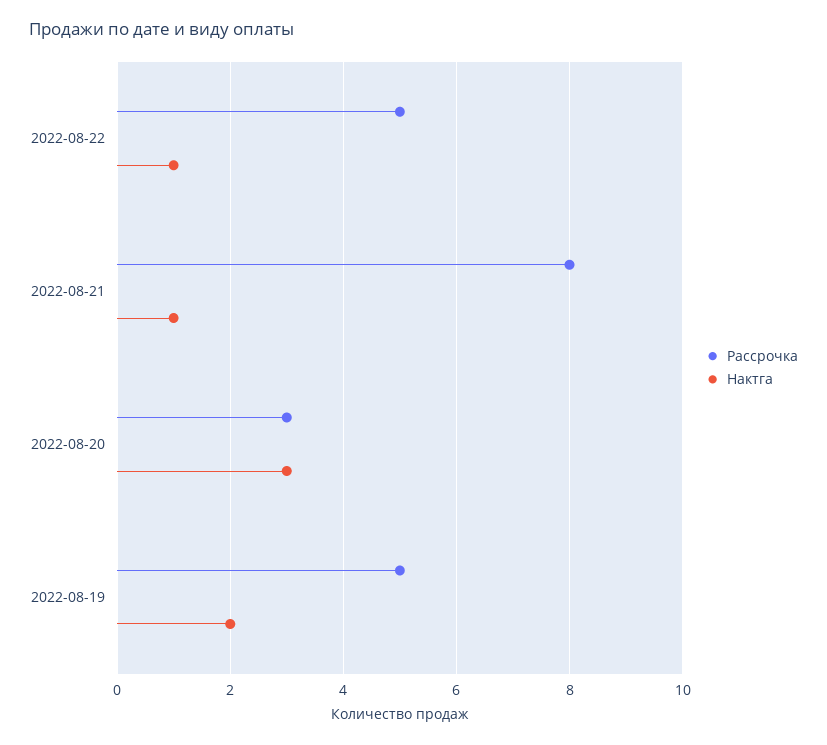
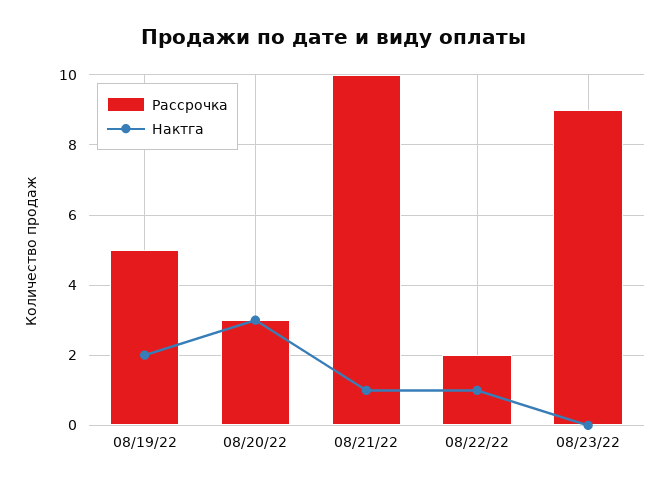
Рассрочка, 2022-08-22: 5 -> 2
Рассрочка, 2022-08-21: 8 -> 10
Рассрочка, 08/23/22: none -> 9
Нактга, 08/23/22: none -> 0

